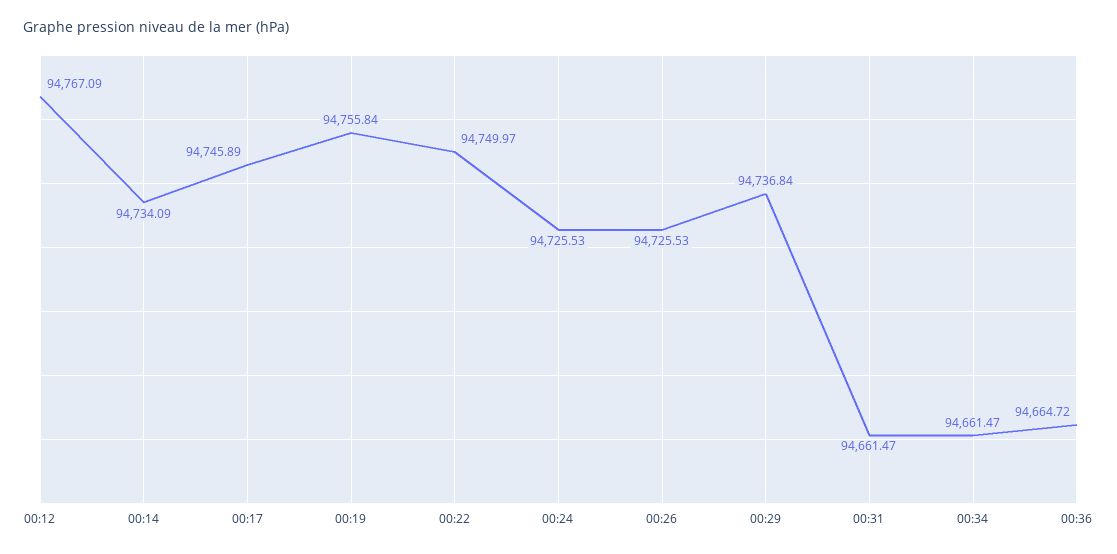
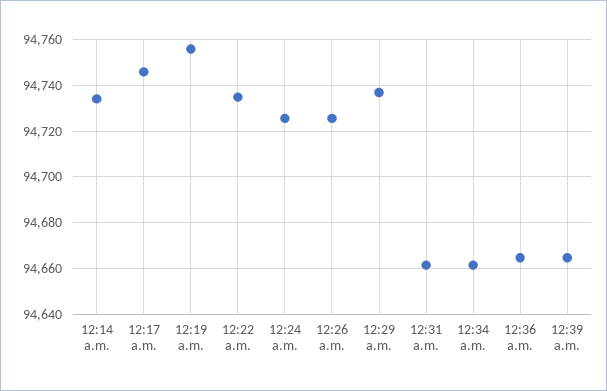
00:12: 94767.09 -> none
00:22: 94749.97 -> 94735
12:39 a.m.: none -> 94665

